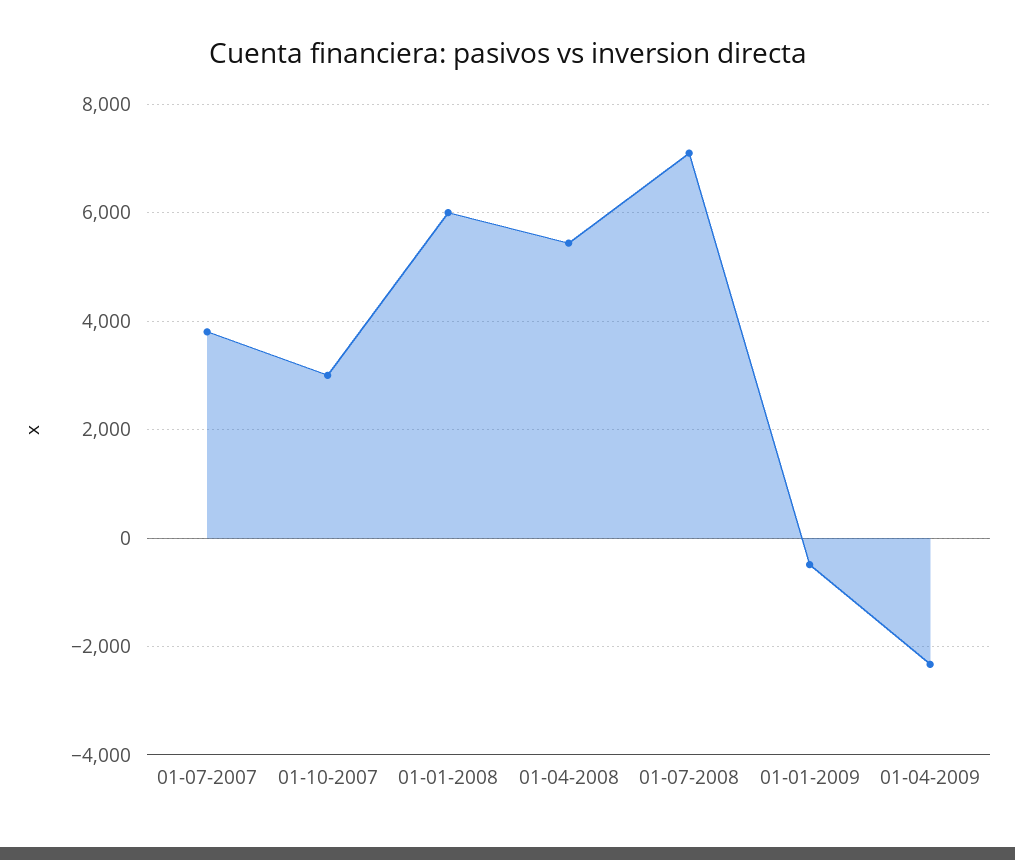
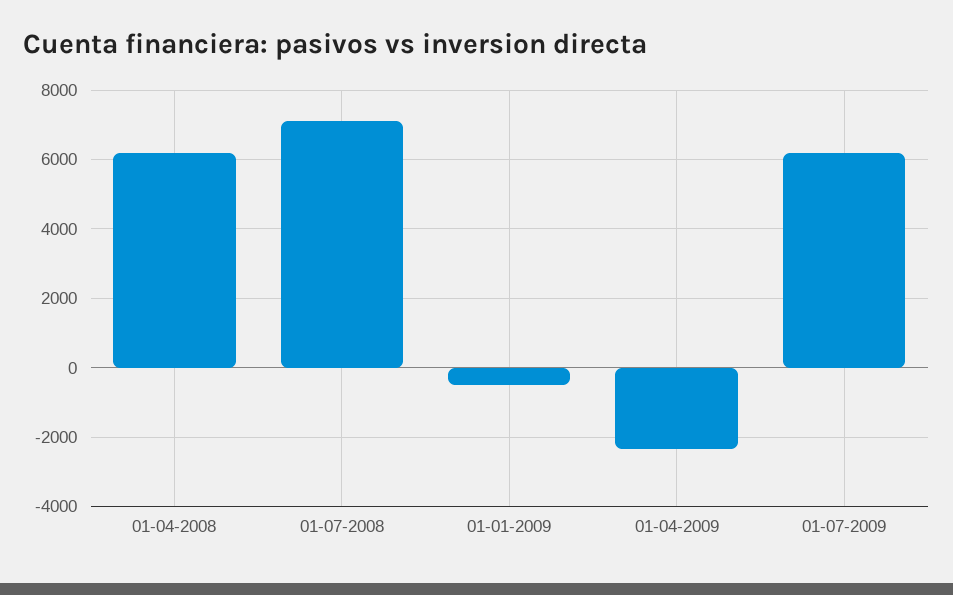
01-07-2007: 3800 -> none
01-10-2007: 3000 -> none
01-01-2008: 6000 -> none
01-04-2008: 5400 -> 6200
01-07-2009: none -> 6200

